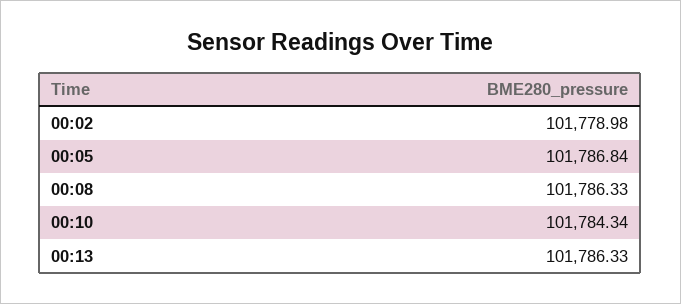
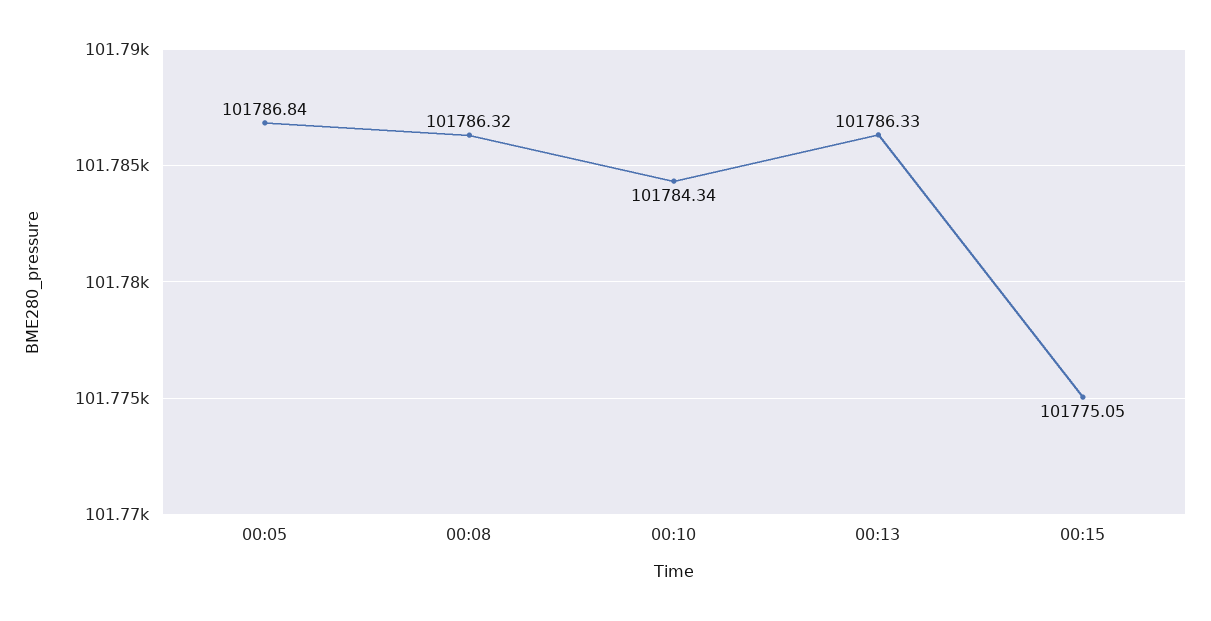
00:02: 101778.98 -> none
00:08: 101786.33 -> 101786.32
00:15: none -> 101775.05

